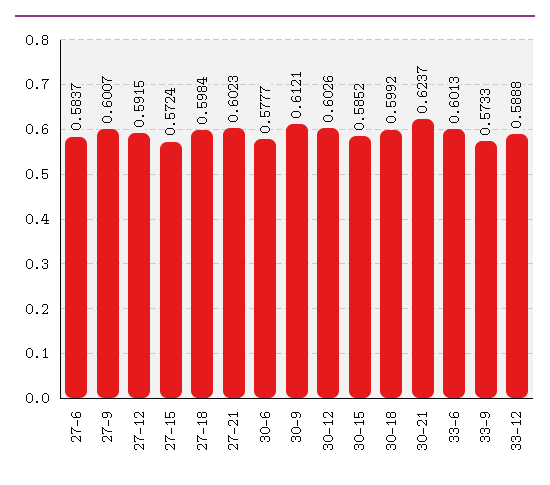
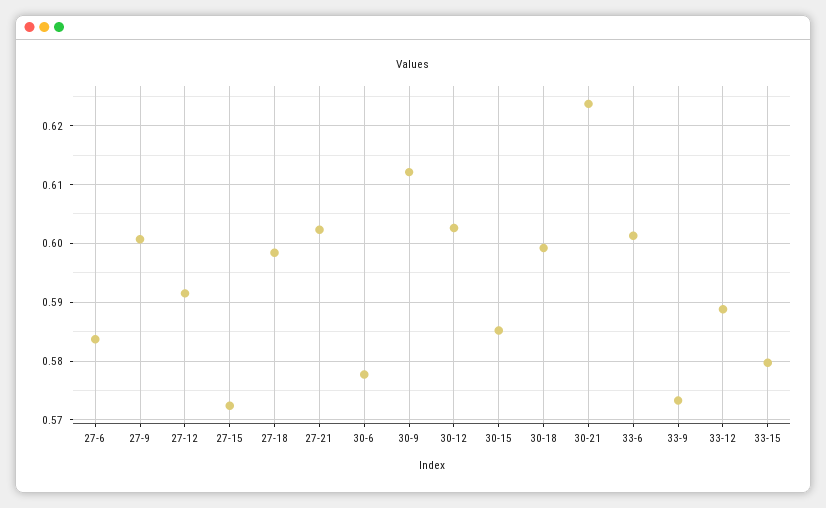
33-15: none -> 0.58

